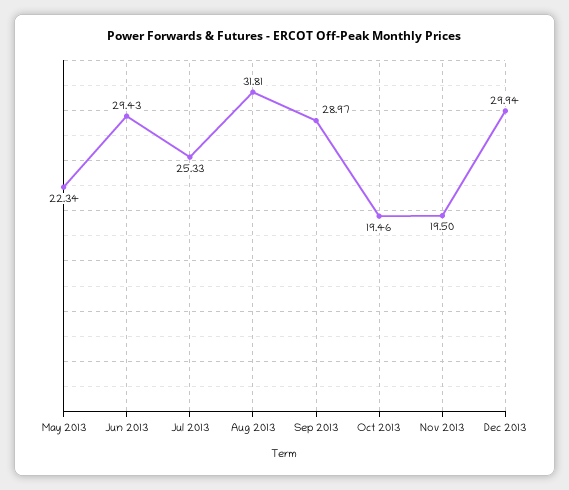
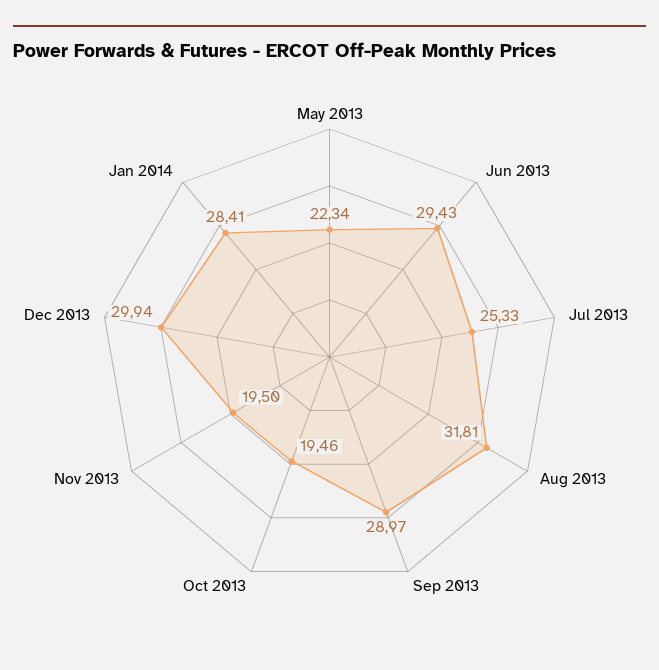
Jan 2014: none -> 28.41

